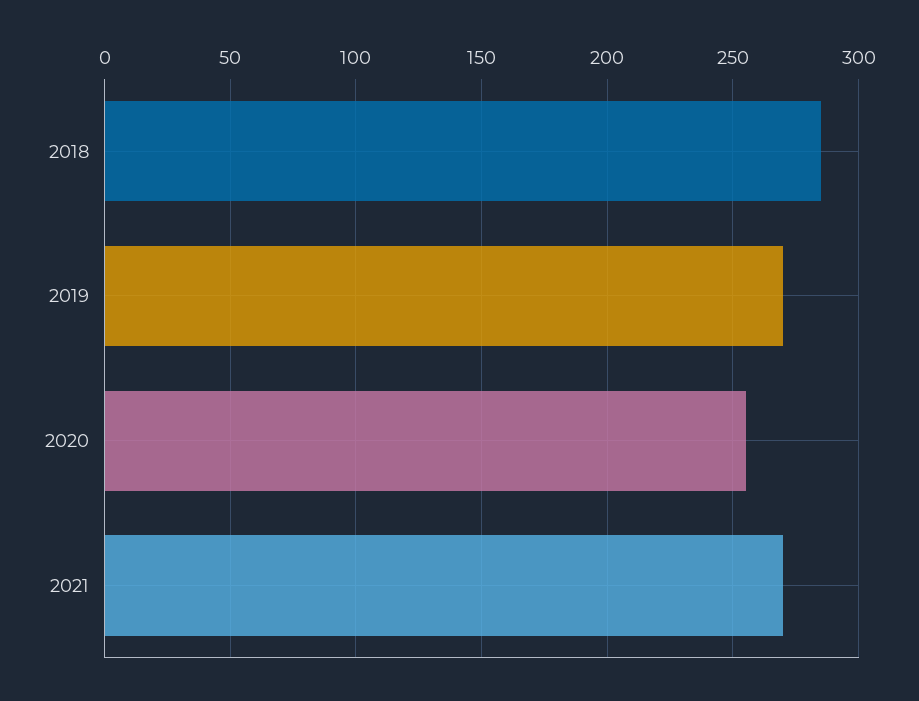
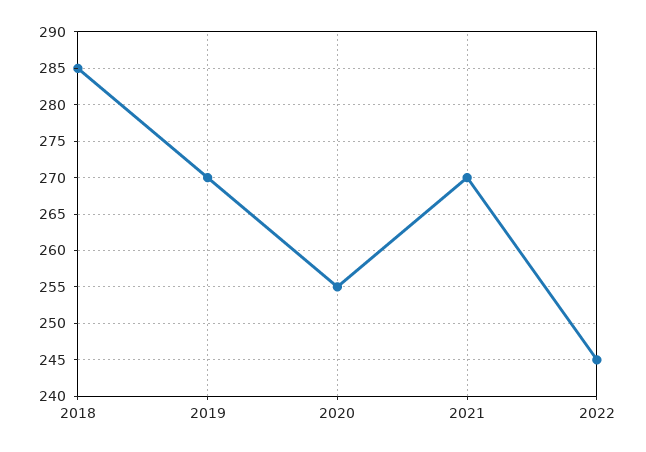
2022: none -> 245

